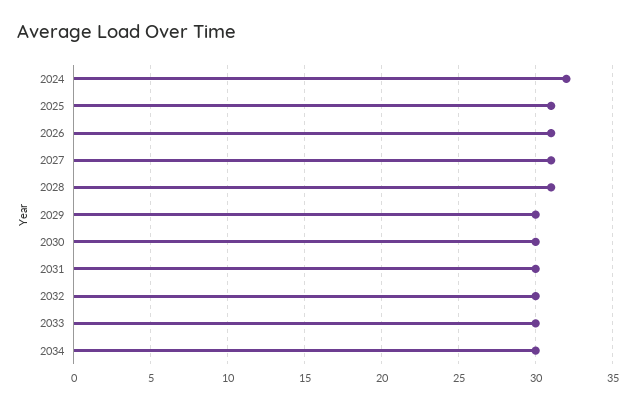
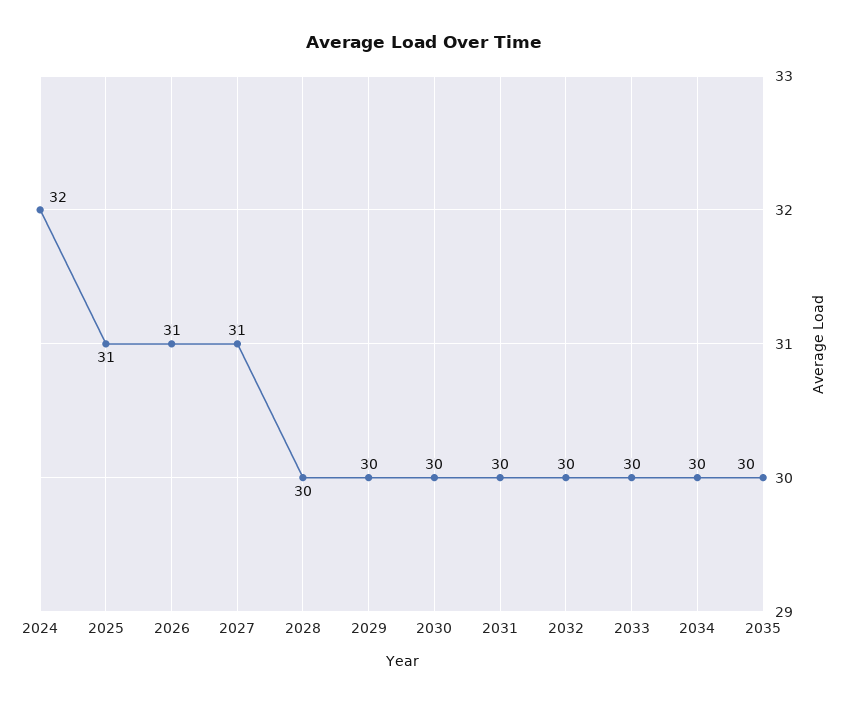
2028: 31 -> 30
2035: none -> 30

